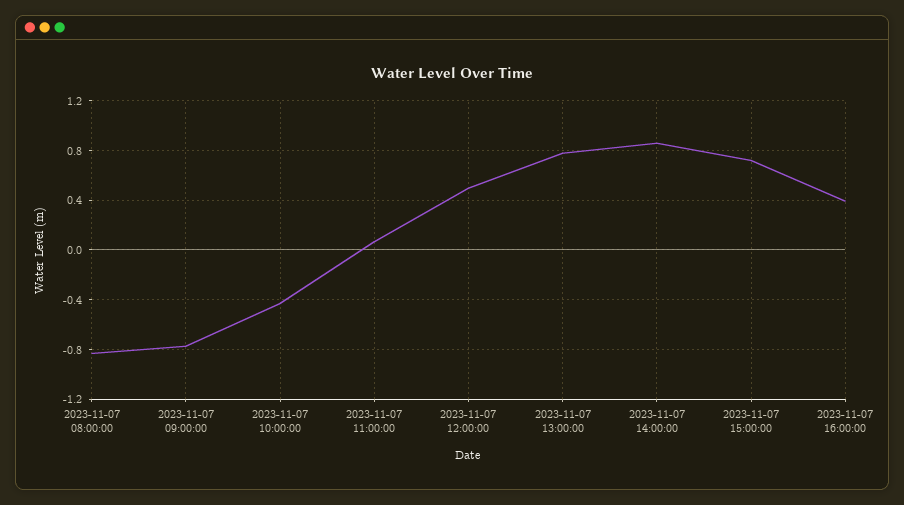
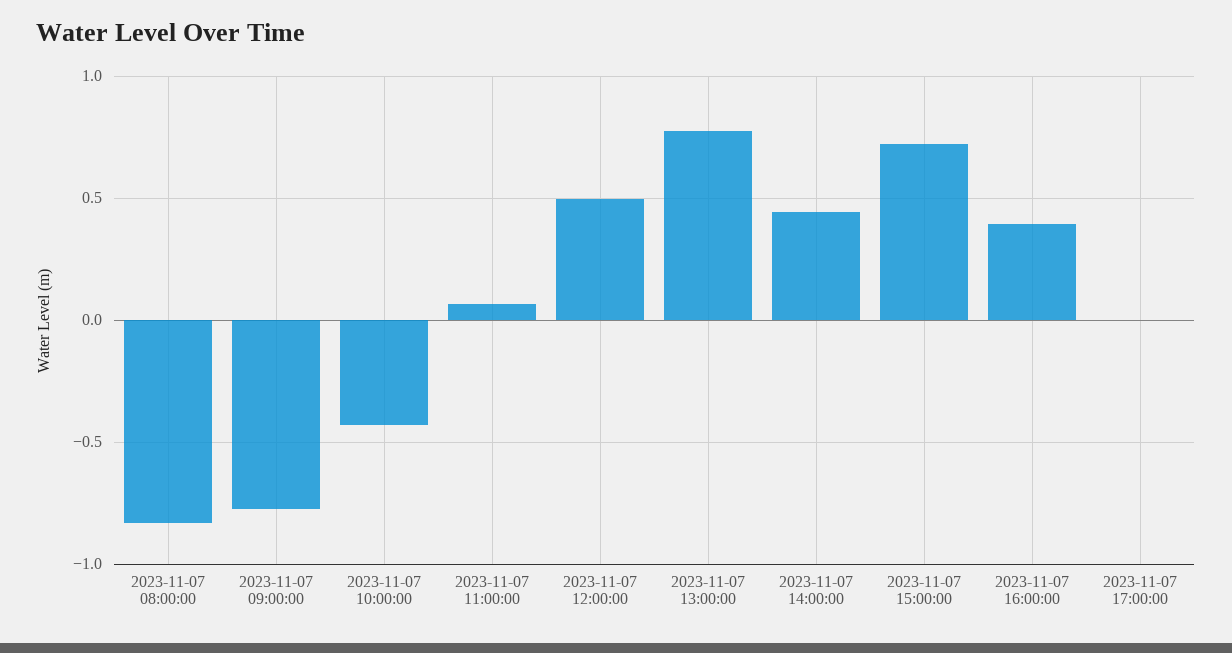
2023-11-07 14:00:00: 0.85 -> 0.45
2023-11-07 17:00:00: none -> 0

